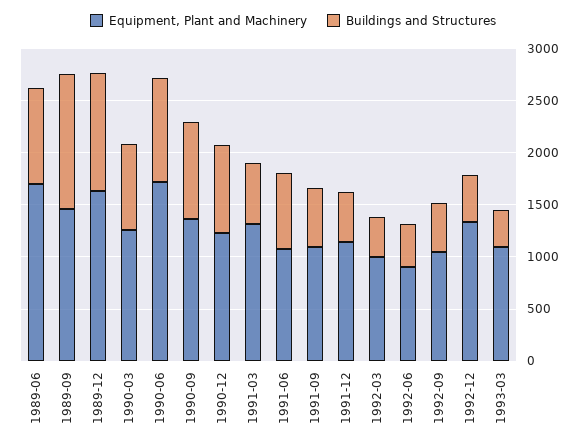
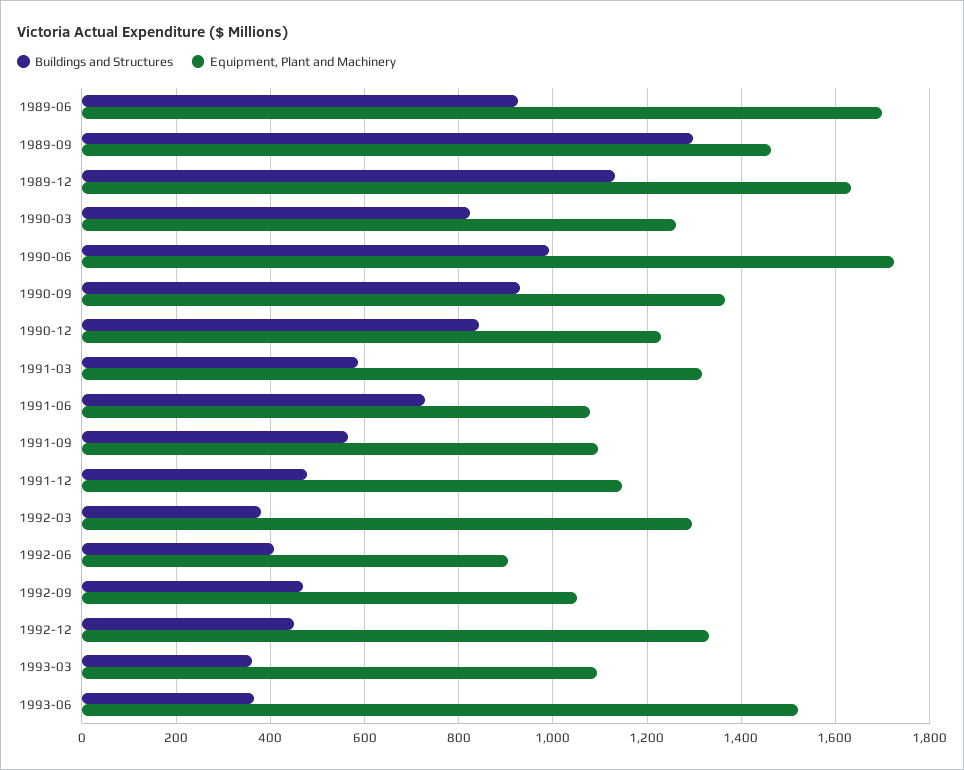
Equipment, Plant and Machinery, 1992-03: 1000 -> 1300
Buildings and Structures, 1993-06: none -> 360
Equipment, Plant and Machinery, 1993-06: none -> 1520

